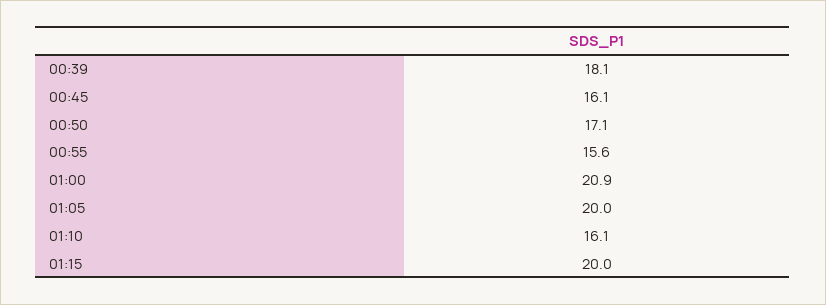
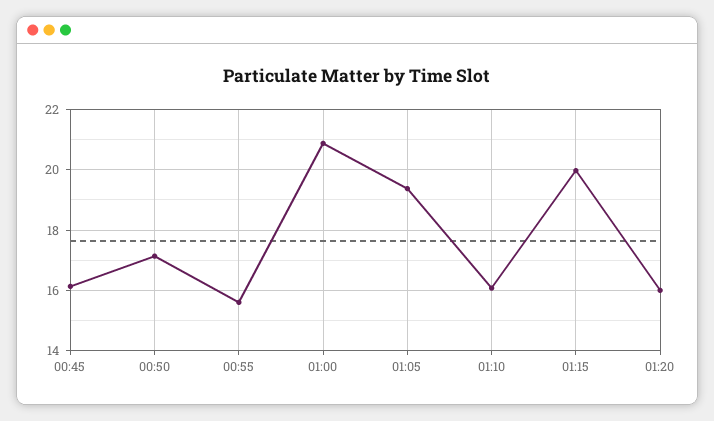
00:39: 18.1 -> none
01:05: 20 -> 19.4
01:20: none -> 16

